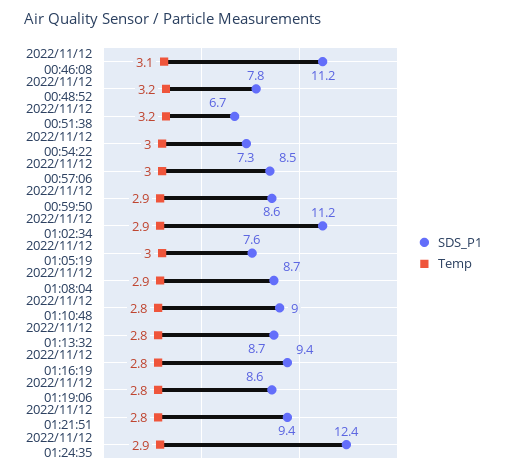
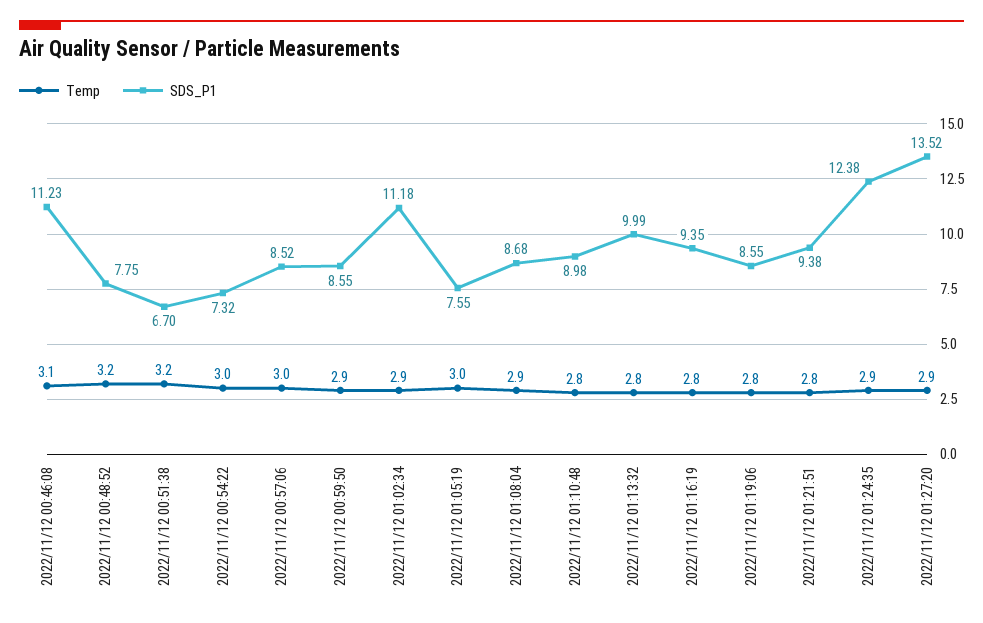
SDS_P1, 2022/11/12 01:13:32: 8.7 -> 9.99
Temp, 2022/11/12 01:27:20: none -> 2.9
SDS_P1, 2022/11/12 01:27:20: none -> 13.52

